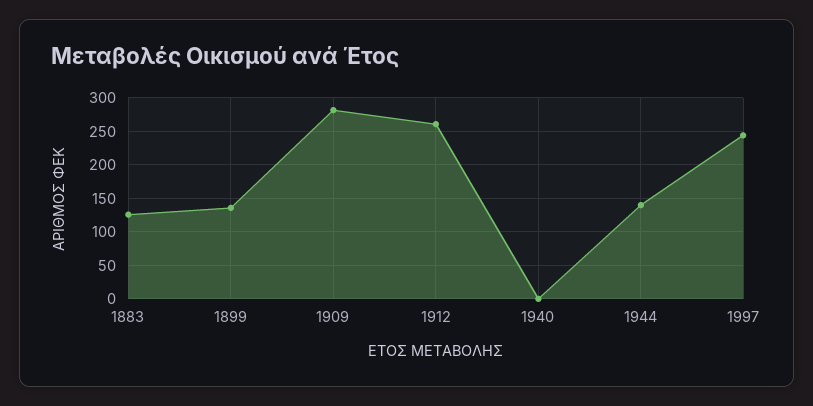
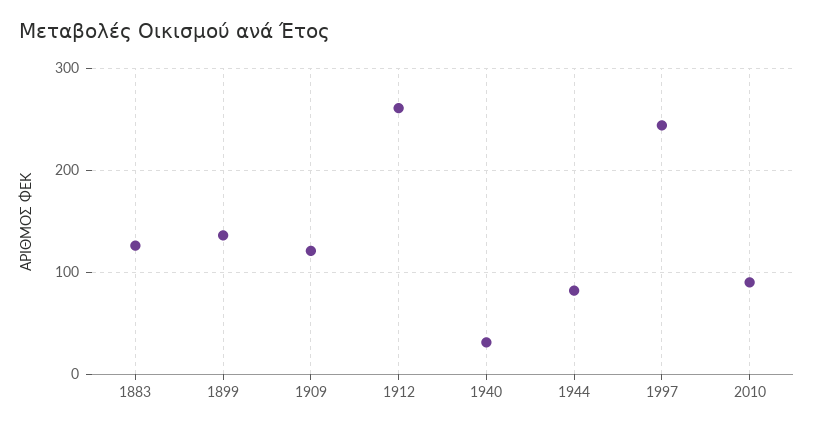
1909: 280 -> 120
1940: 0 -> 30
1944: 140 -> 80
2010: none -> 90

